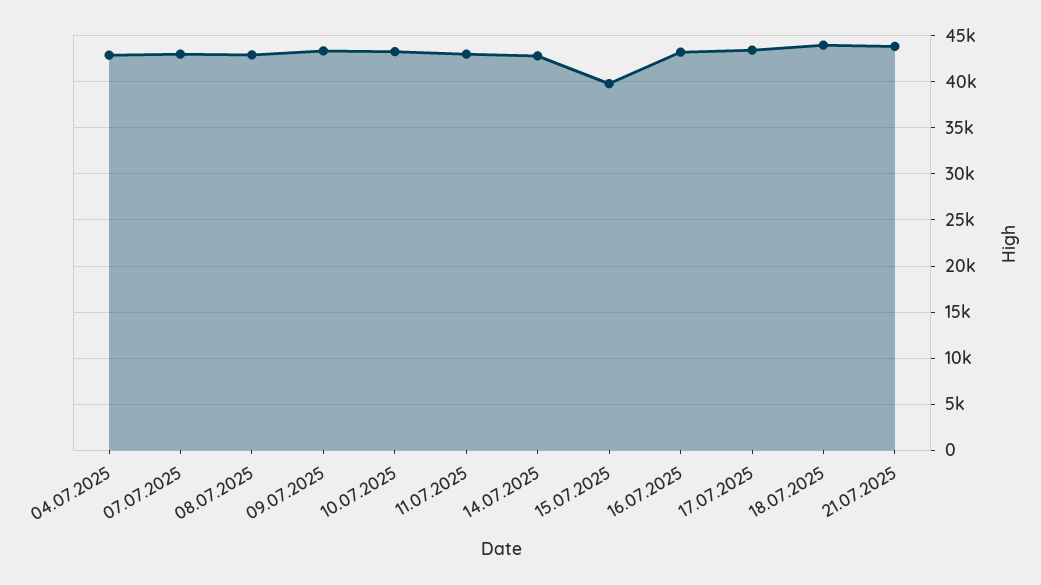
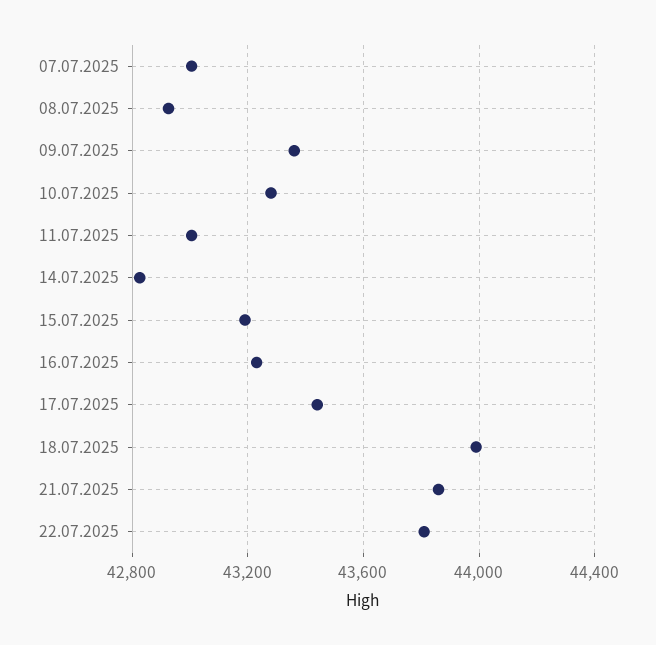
04.07.2025: 43000 -> none
15.07.2025: 40000 -> 43200
22.07.2025: none -> 43800

